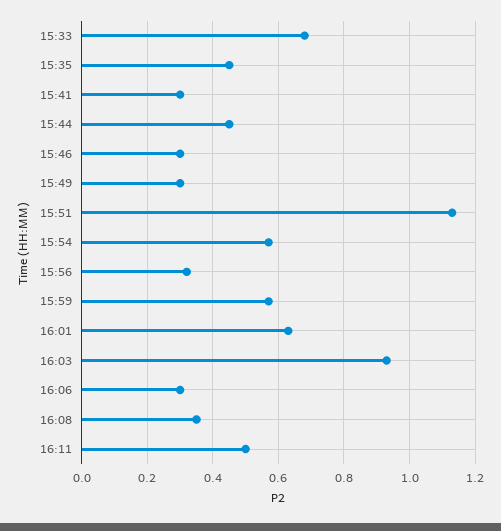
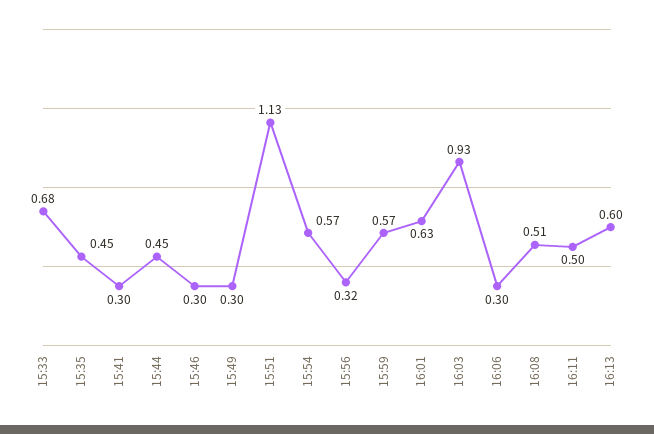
16:08: 0.35 -> 0.51
16:13: none -> 0.6

